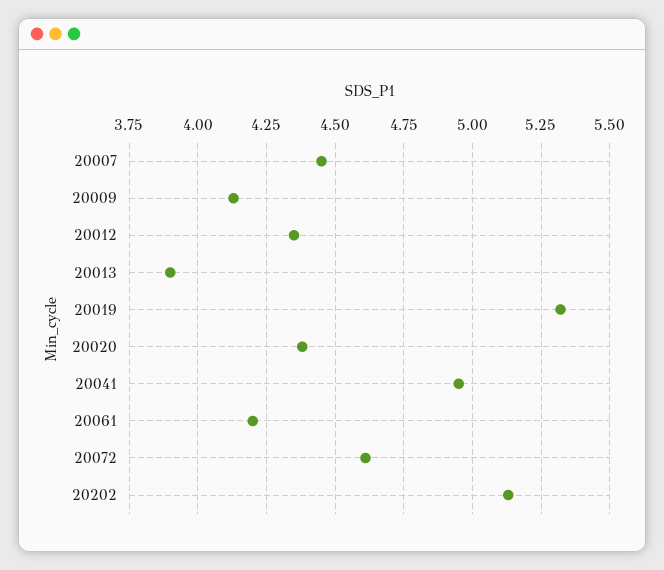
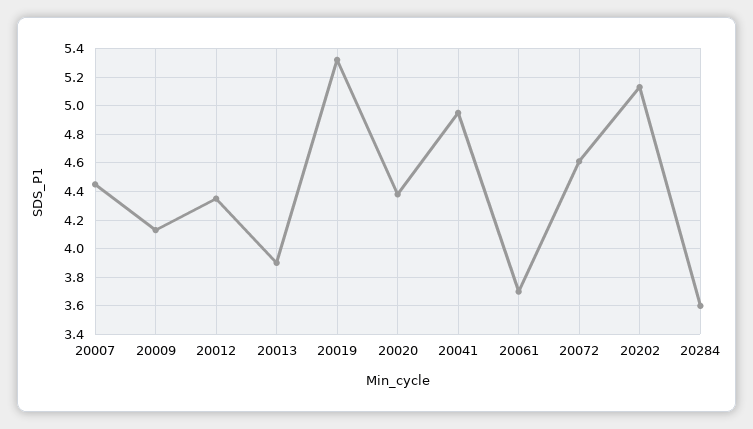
20061: 4.2 -> 3.7
20284: none -> 3.6

